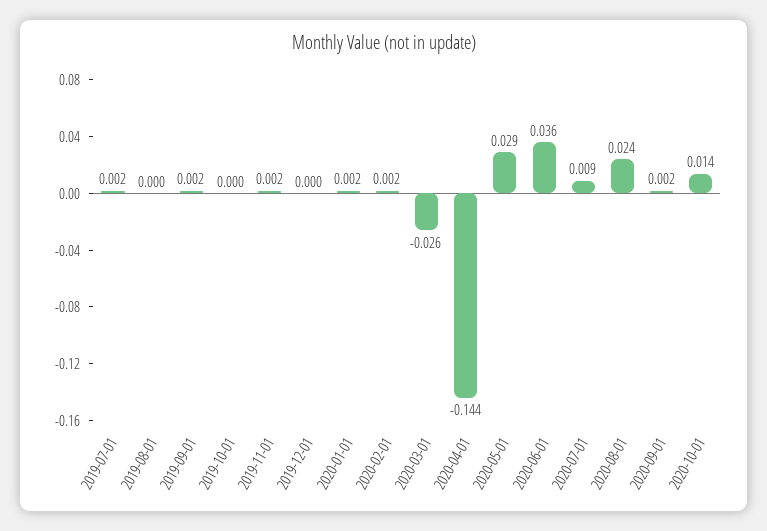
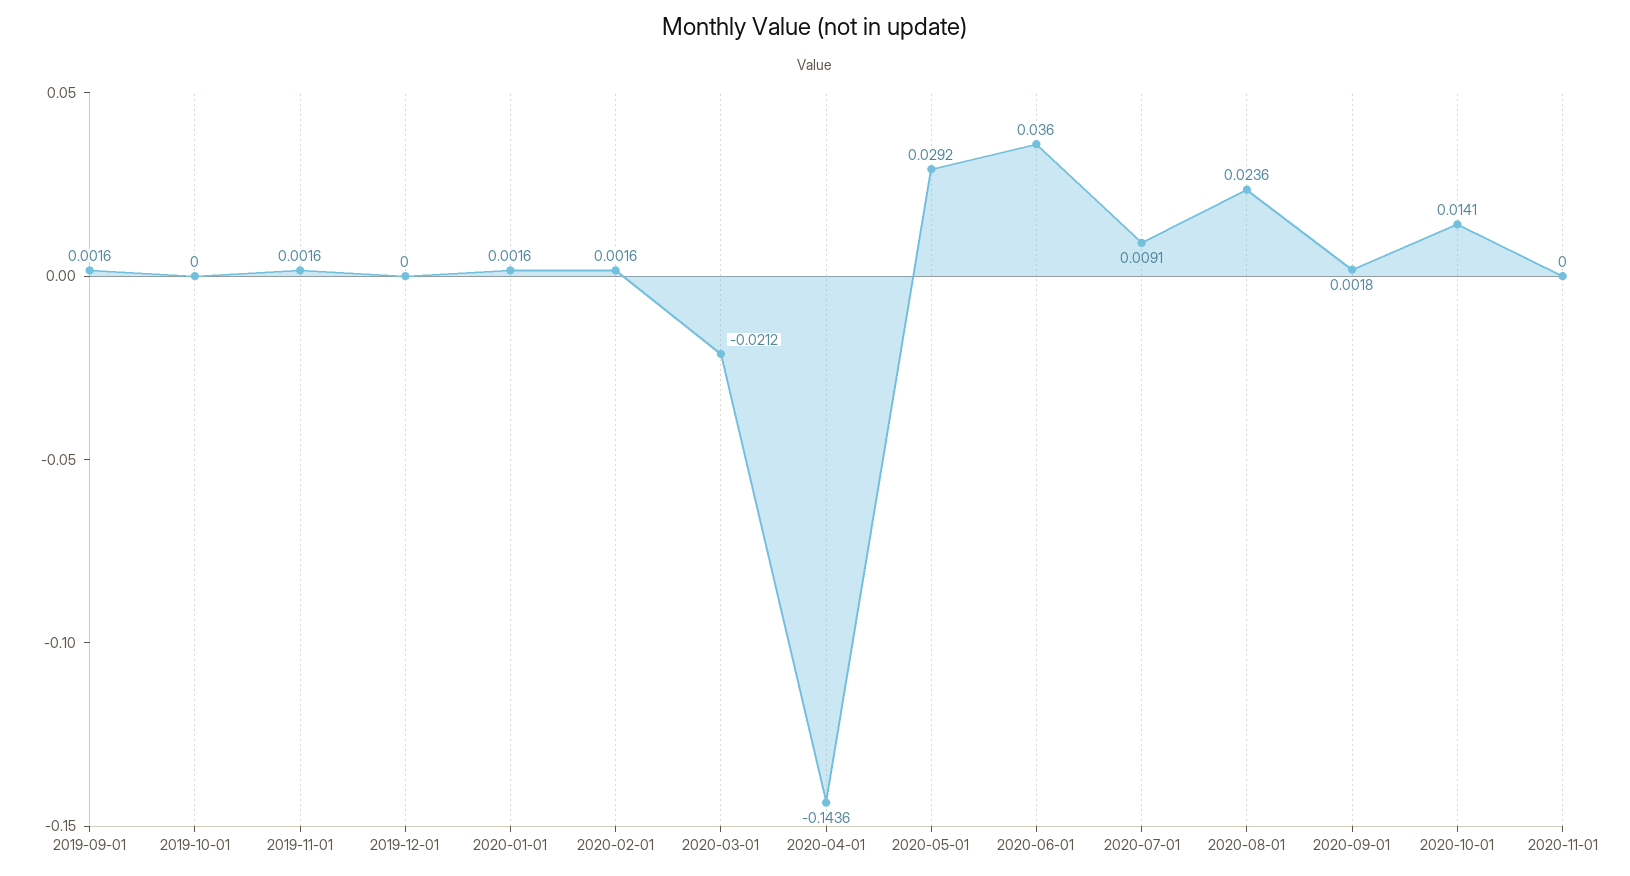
2019-07-01: 0.002 -> none
2019-08-01: 0 -> none
2020-03-01: -0.026 -> -0.0212
2020-11-01: none -> 0

